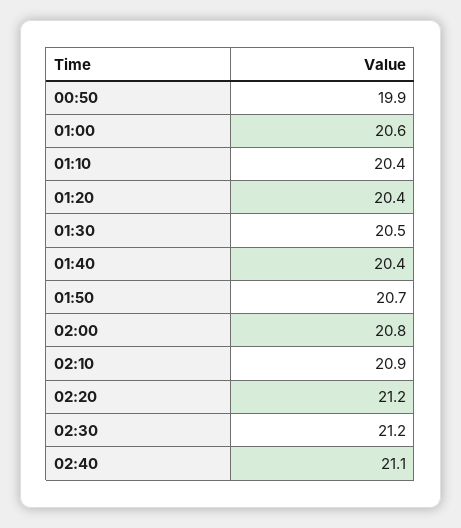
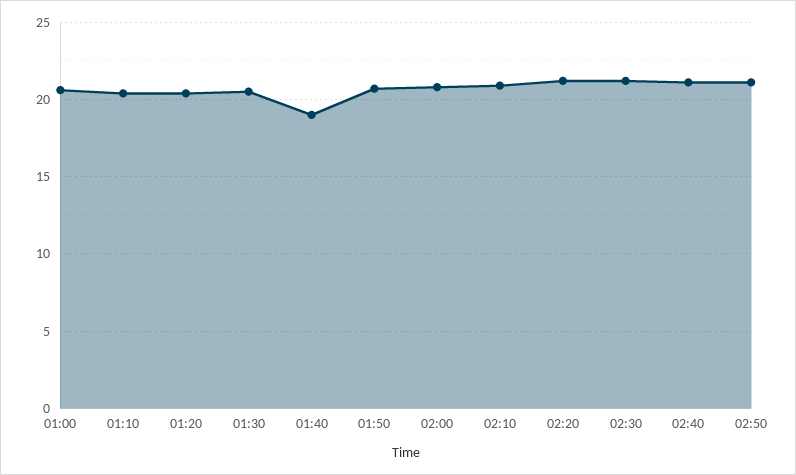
00:50: 19.9 -> none
01:40: 20.4 -> 19
02:50: none -> 21

